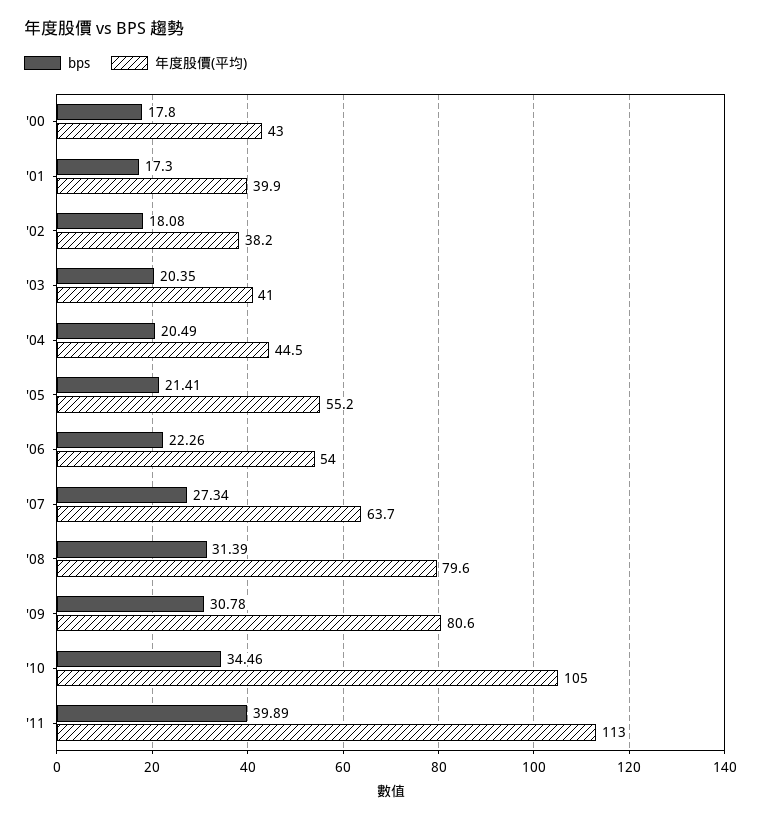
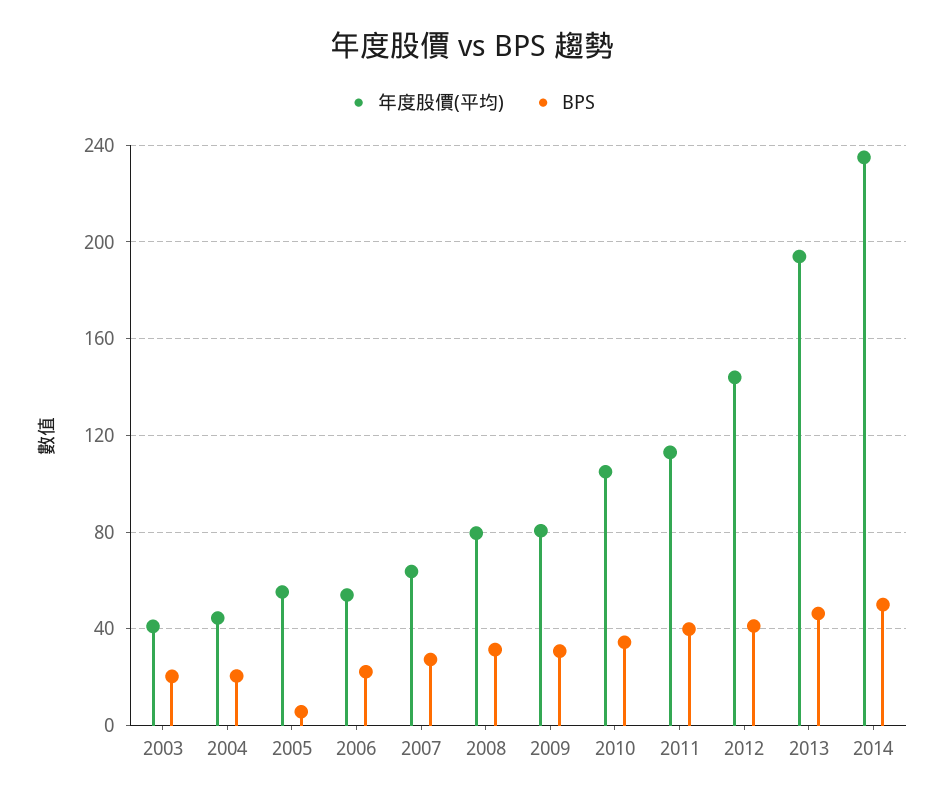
bps, '00: 17.8 -> none
年度股價(平均), '00: 43 -> none
bps, '01: 17.3 -> none
年度股價(平均), '01: 39.9 -> none
bps, '02: 18.08 -> none
年度股價(平均), '02: 38.2 -> none
bps, '05: 21.41 -> 5
年度股價(平均), 2012: none -> 145
bps, 2012: none -> 40
年度股價(平均), 2013: none -> 195
bps, 2013: none -> 45
年度股價(平均), 2014: none -> 235
bps, 2014: none -> 50

